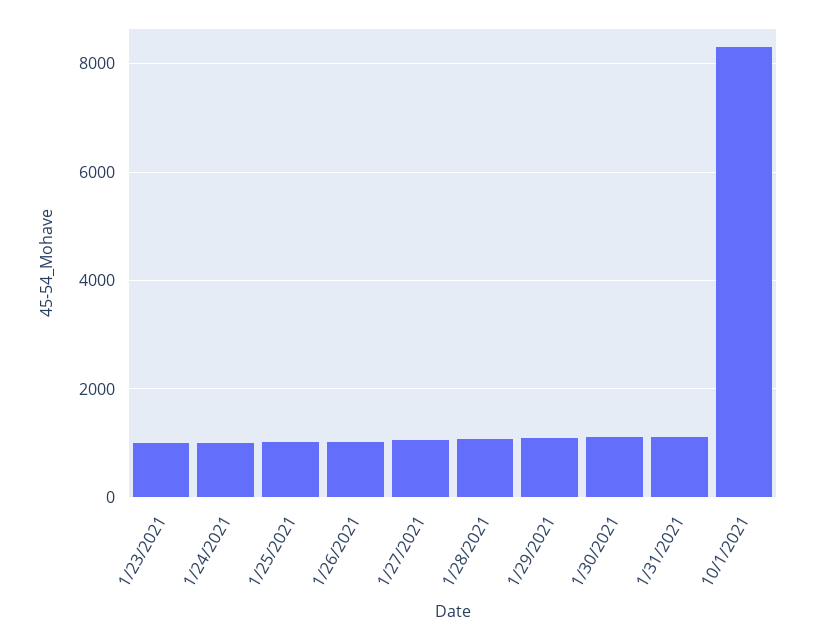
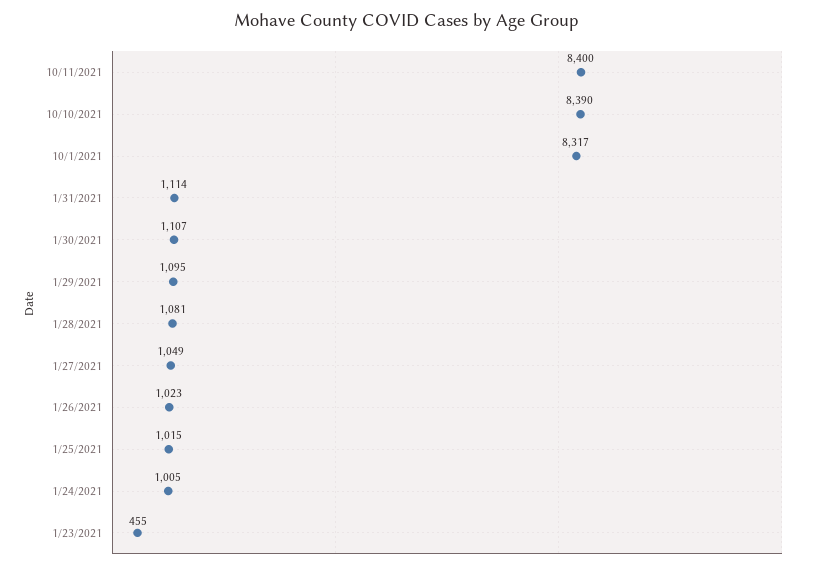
1/23/2021: 1000 -> 455
10/11/2021: none -> 8400
10/10/2021: none -> 8390

